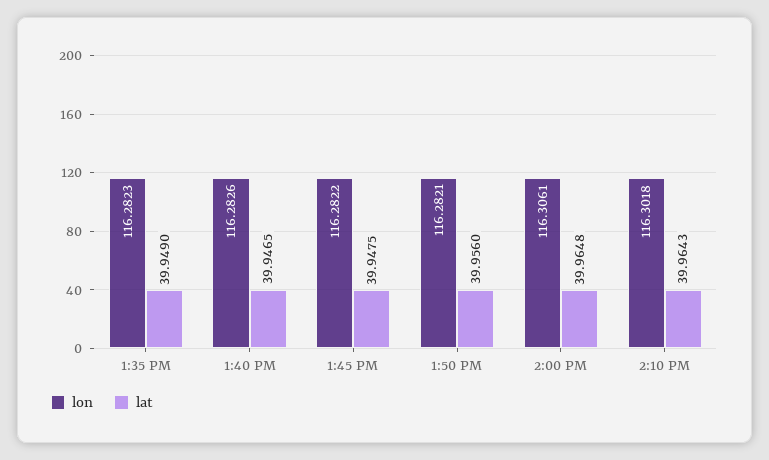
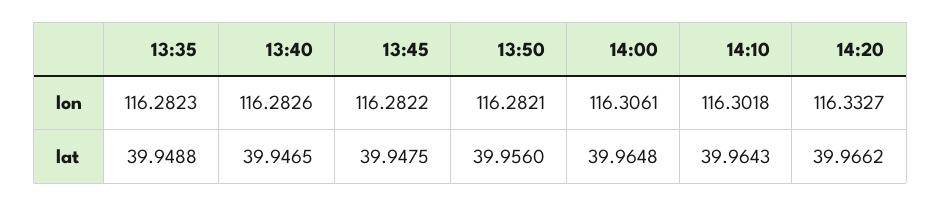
lat, 1:35 PM: 39.949 -> 39.9488
lon, 14:20: none -> 116.3327
lat, 14:20: none -> 39.9662

